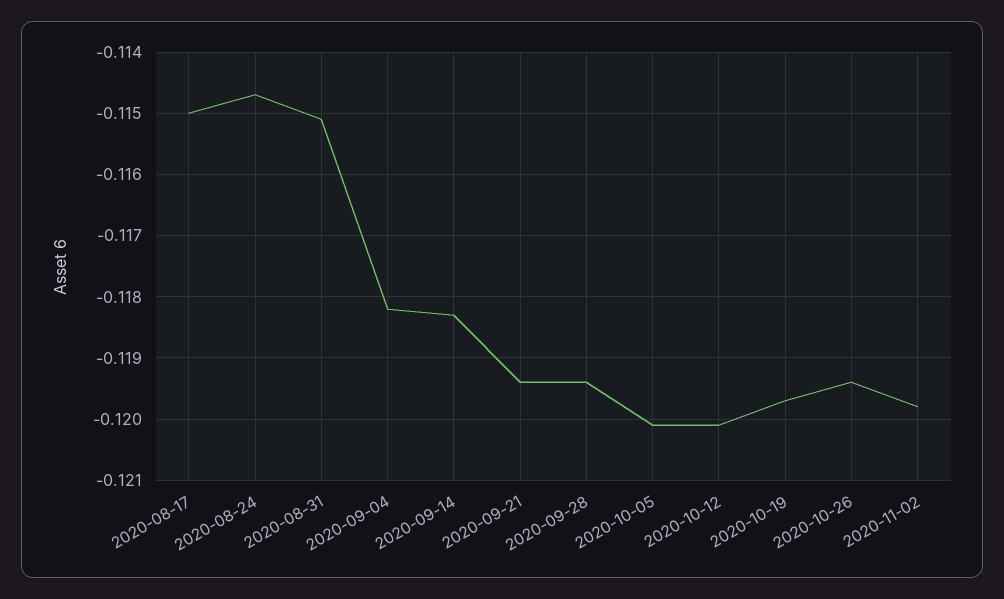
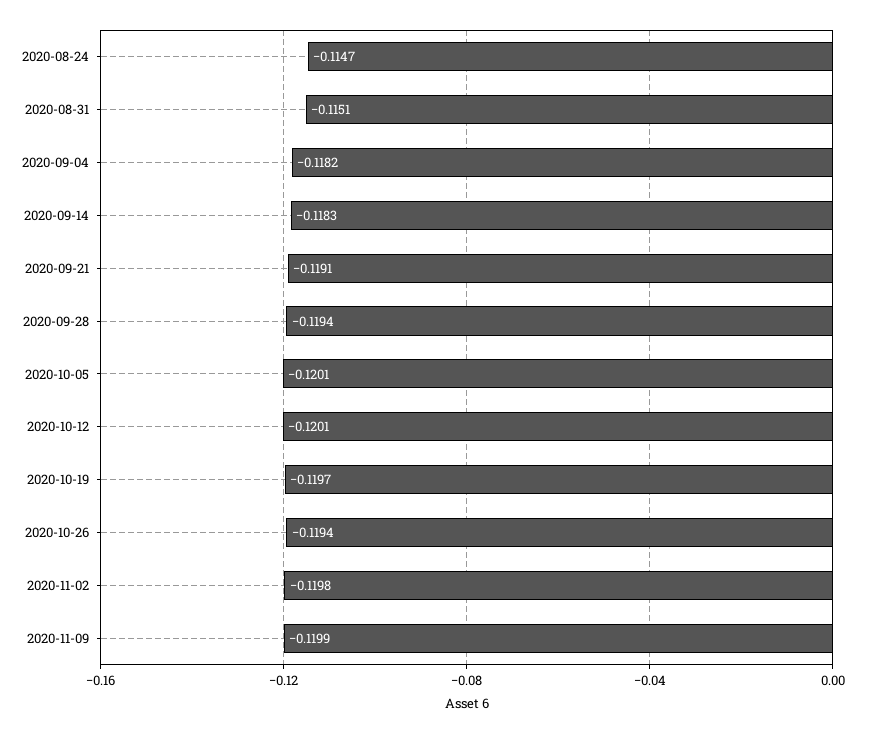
2020-08-17: -0.115 -> none
2020-09-21: -0.1194 -> -0.1191
2020-11-09: none -> -0.1199

